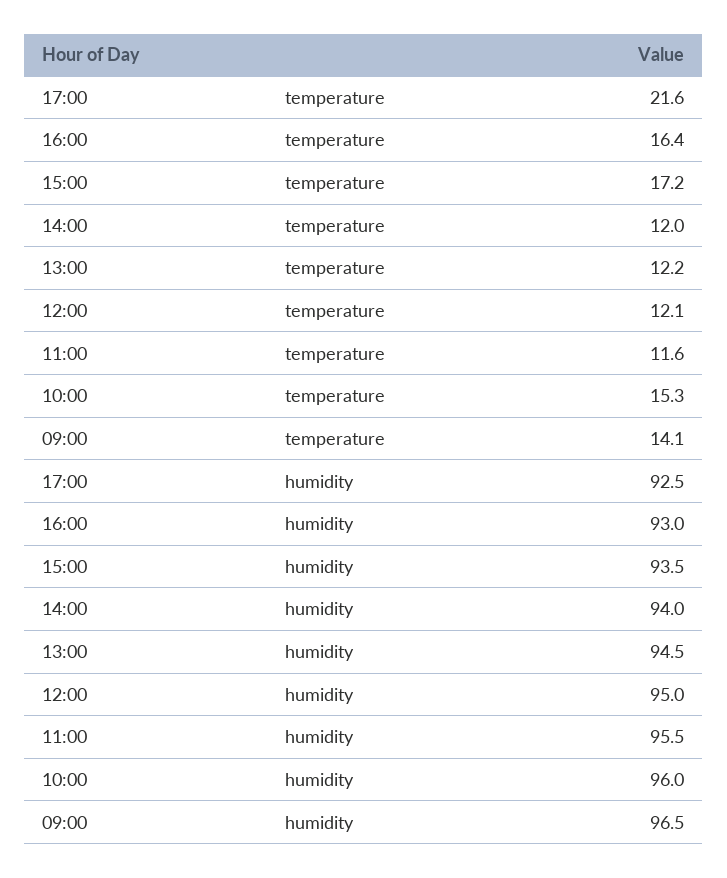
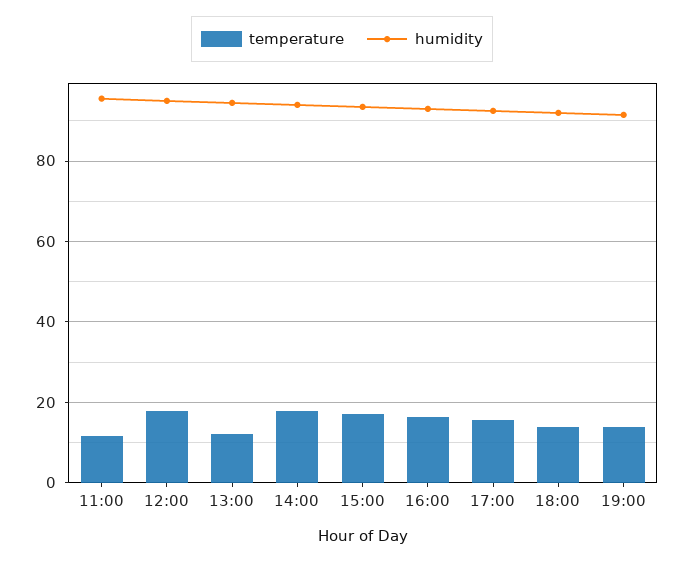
temperature, 17:00: 21.6 -> 16
temperature, 14:00: 12 -> 18
temperature, 12:00: 12.1 -> 18
temperature, 10:00: 15.3 -> none
temperature, 09:00: 14.1 -> none
humidity, 10:00: 96 -> none
humidity, 09:00: 96.5 -> none
temperature, 18:00: none -> 14
humidity, 18:00: none -> 92
temperature, 19:00: none -> 14
humidity, 19:00: none -> 92

